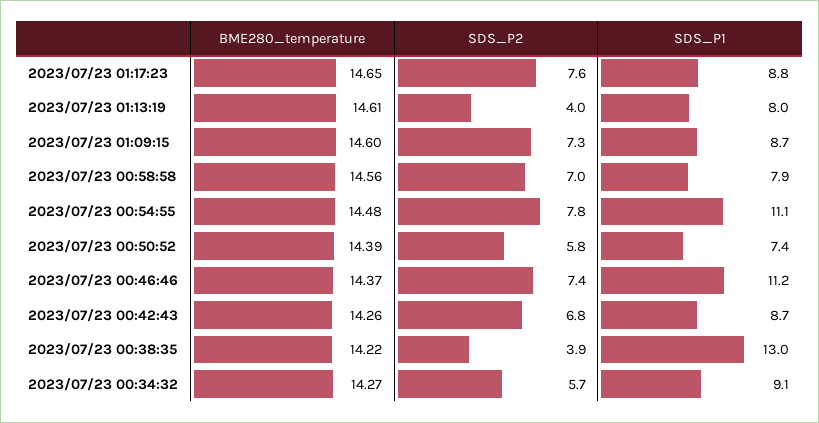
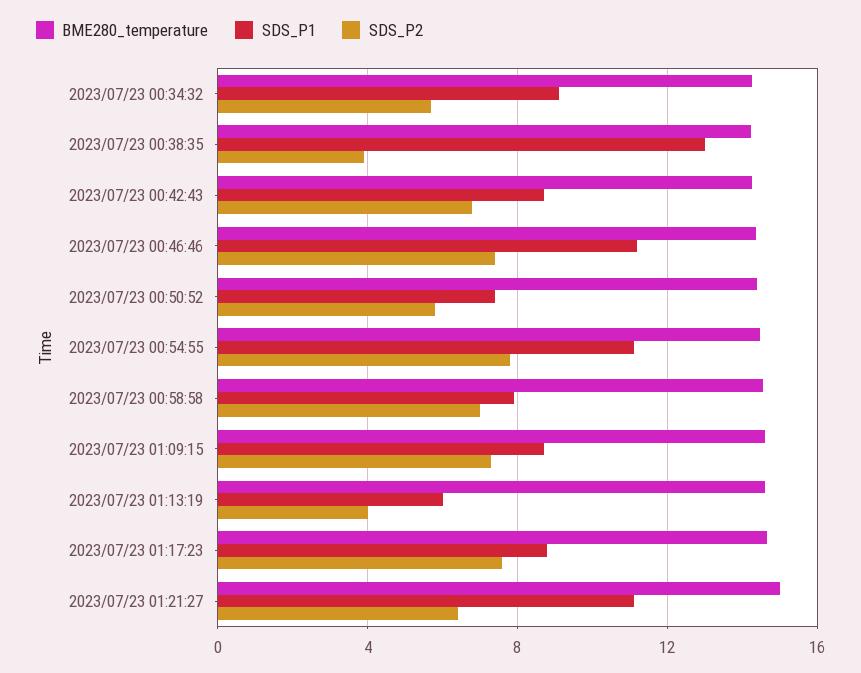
SDS_P1, 2023/07/23 01:13:19: 8 -> 6
BME280_temperature, 2023/07/23 01:21:27: none -> 15
SDS_P1, 2023/07/23 01:21:27: none -> 11
SDS_P2, 2023/07/23 01:21:27: none -> 6.5

